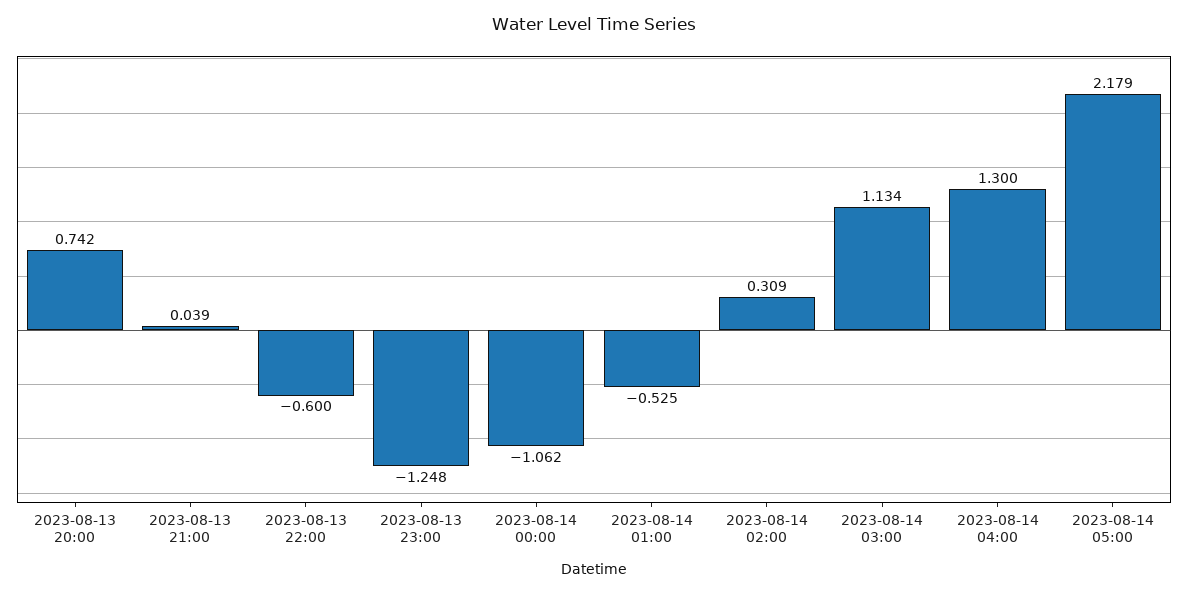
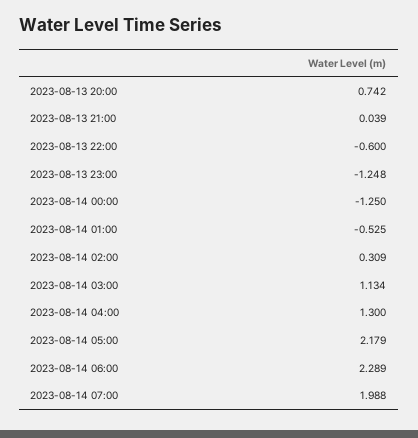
2023-08-14 00:00: -1.062 -> -1.25
2023-08-14 06:00: none -> 2.289
2023-08-14 07:00: none -> 1.988

